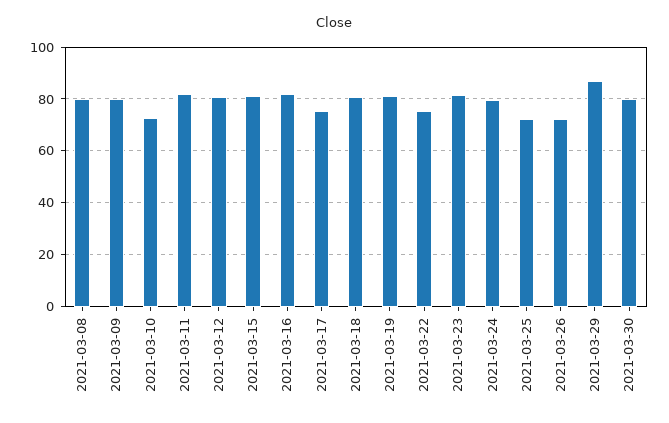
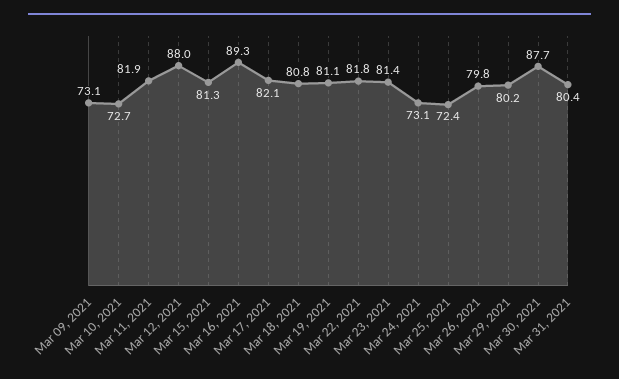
2021-03-08: 80 -> none
2021-03-09: 80 -> 73.1
2021-03-12: 80 -> 88
2021-03-16: 82.5 -> 89.3
2021-03-17: 75 -> 82.1
2021-03-22: 75 -> 81.8
2021-03-24: 80 -> 73.1
2021-03-26: 72.5 -> 79.8
2021-03-29: 87.5 -> 80.2
2021-03-30: 80 -> 87.7
Mar 31, 2021: none -> 80.4

